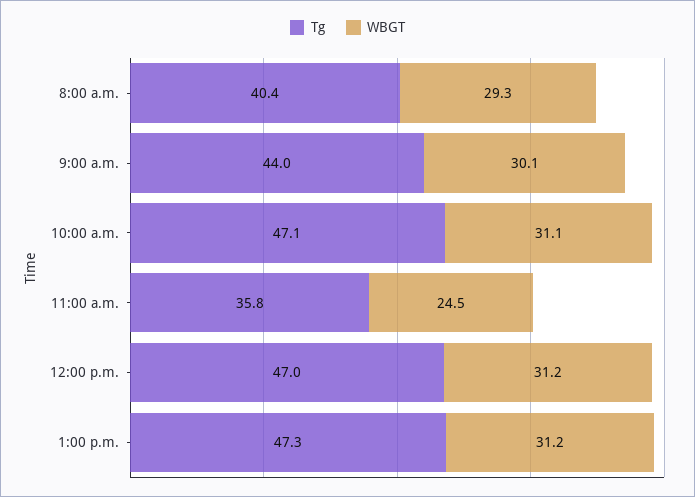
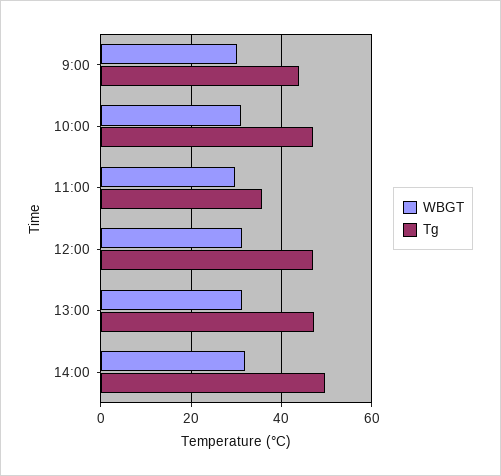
Tg, 8:00 a.m.: 40.4 -> none
WBGT, 8:00 a.m.: 29.3 -> none
WBGT, 11:00 a.m.: 24.5 -> 30
WBGT, 14:00: none -> 32
Tg, 14:00: none -> 50

